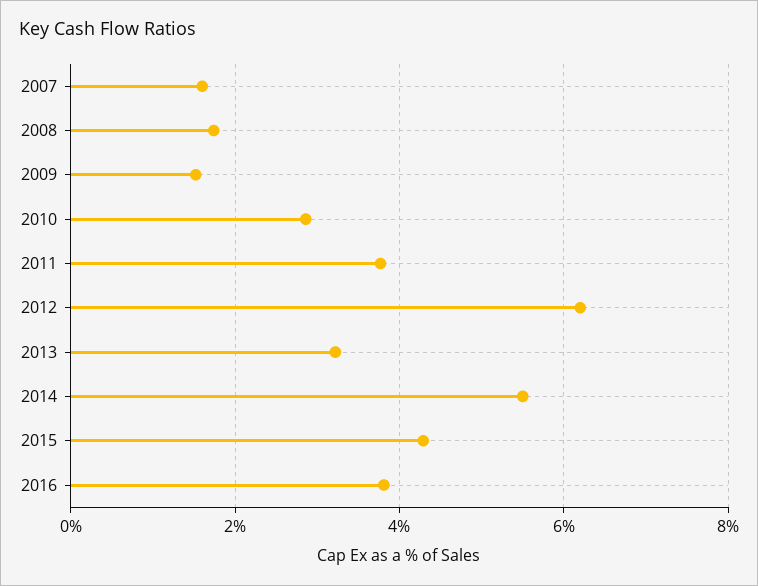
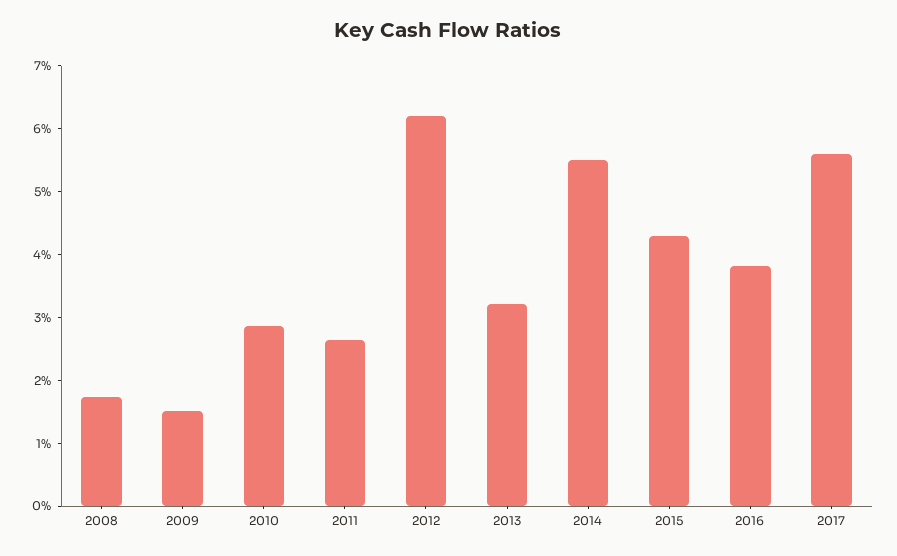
2007: 1.6 -> none
2011: 3.8 -> 2.6
2017: none -> 5.6

